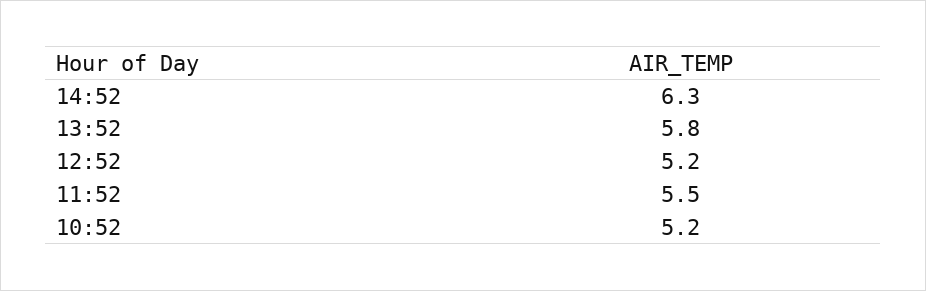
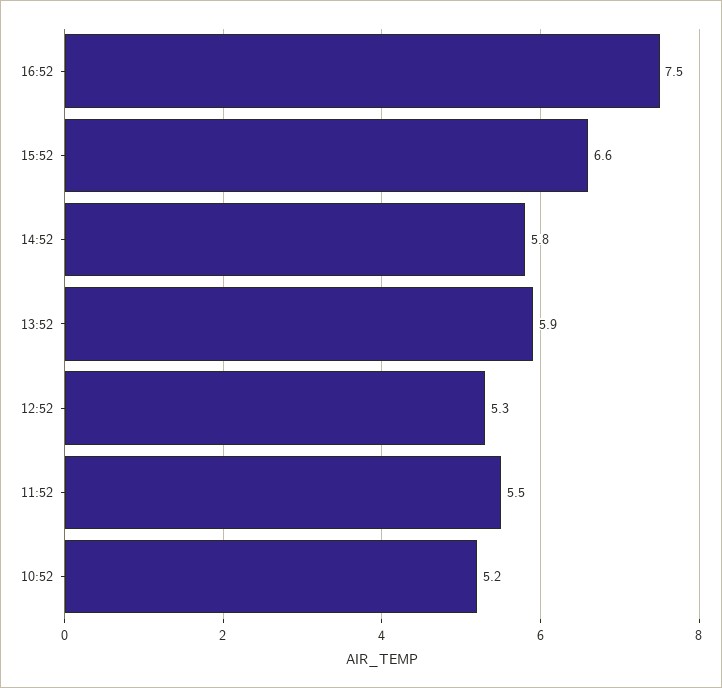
14:52: 6.3 -> 5.8
13:52: 5.8 -> 5.9
12:52: 5.2 -> 5.3
16:52: none -> 7.5
15:52: none -> 6.6

